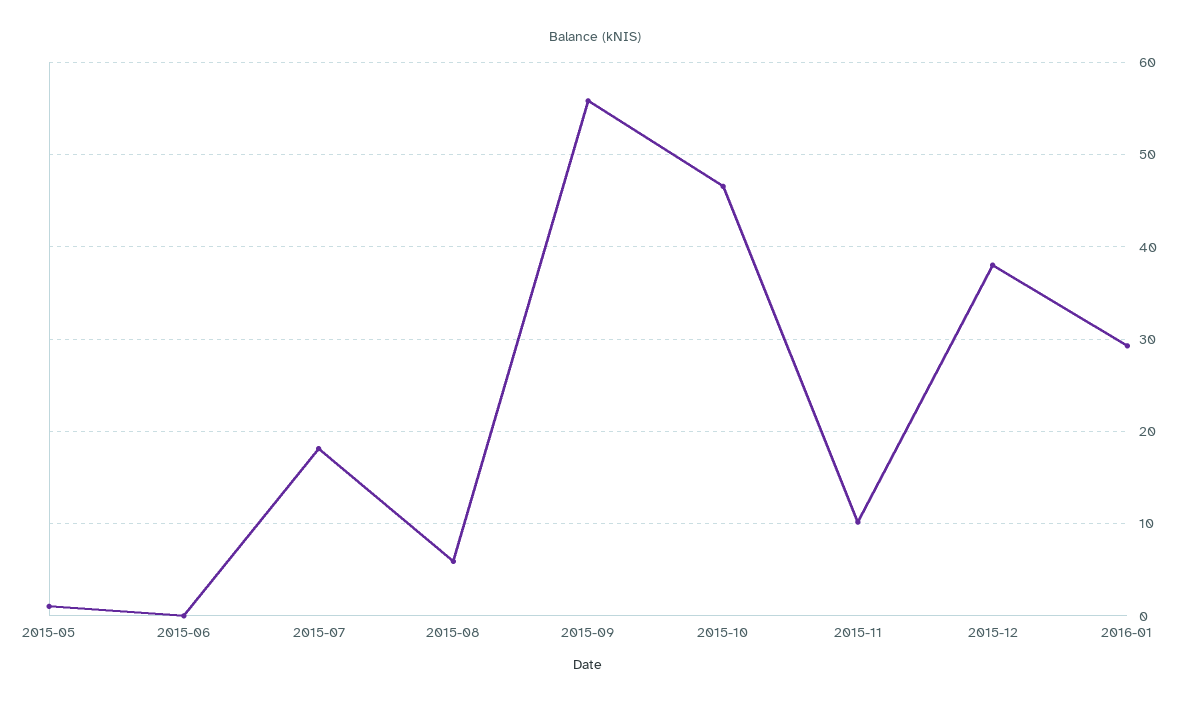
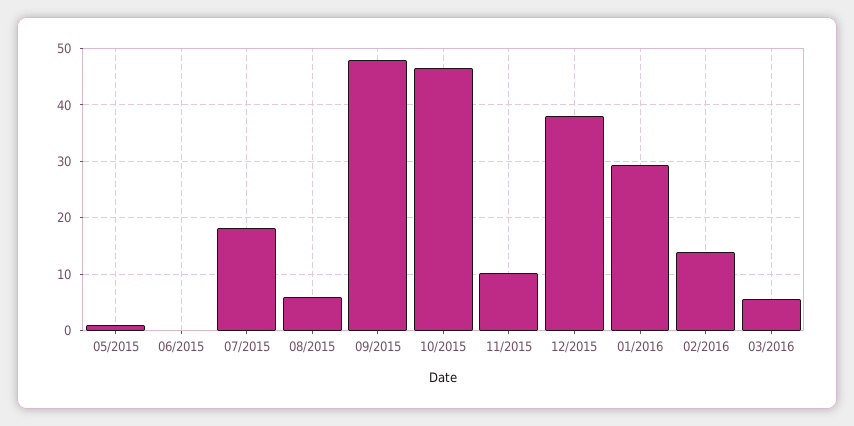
2015-09: 56 -> 48
02/2016: none -> 14
03/2016: none -> 6

